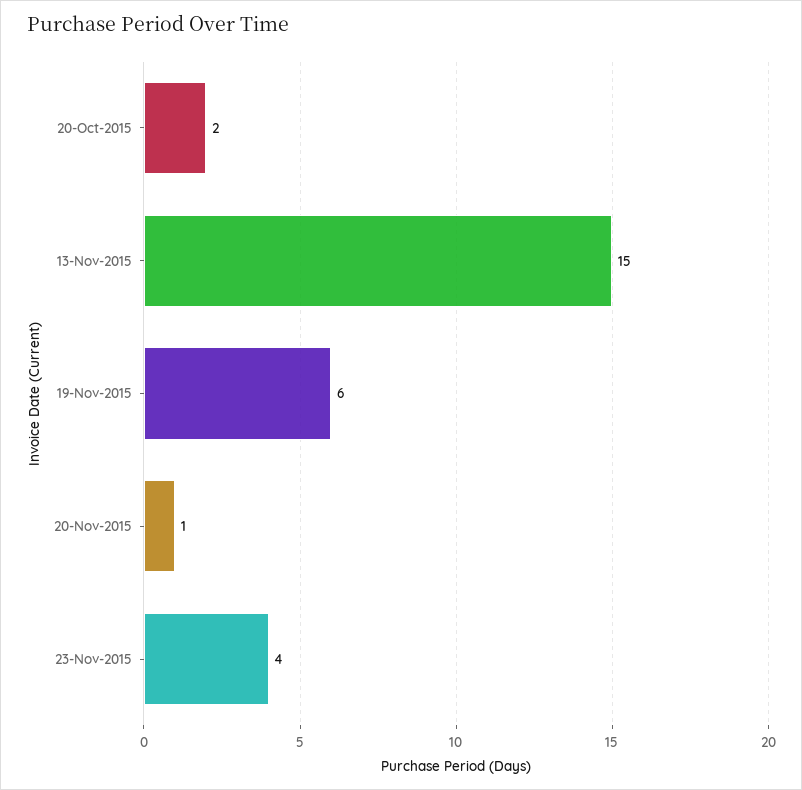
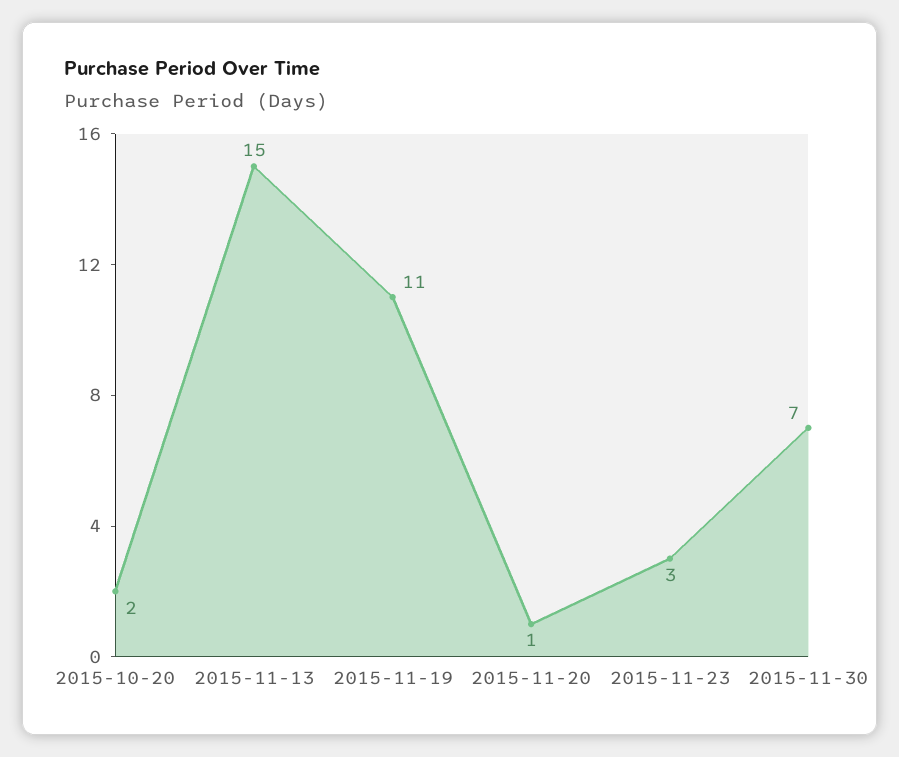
19-Nov-2015: 6 -> 11
23-Nov-2015: 4 -> 3
2015-11-30: none -> 7

